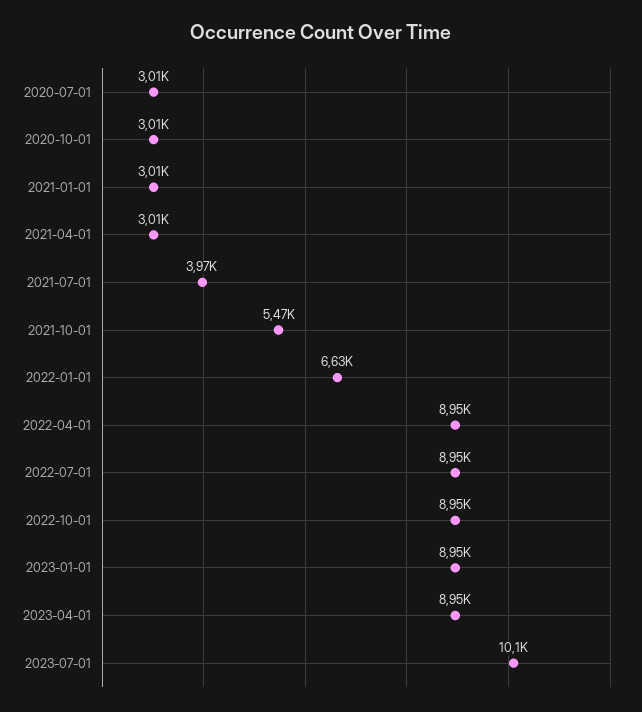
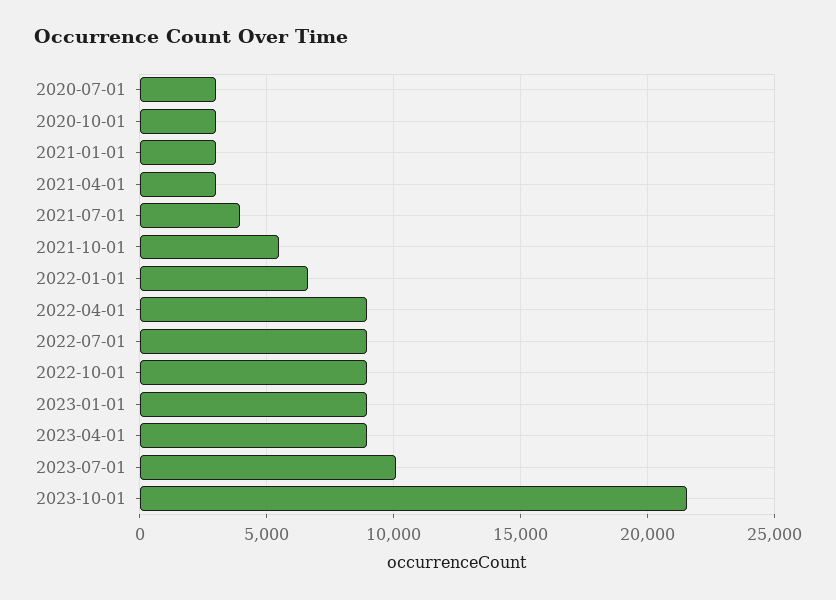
2023-10-01: none -> 21500

